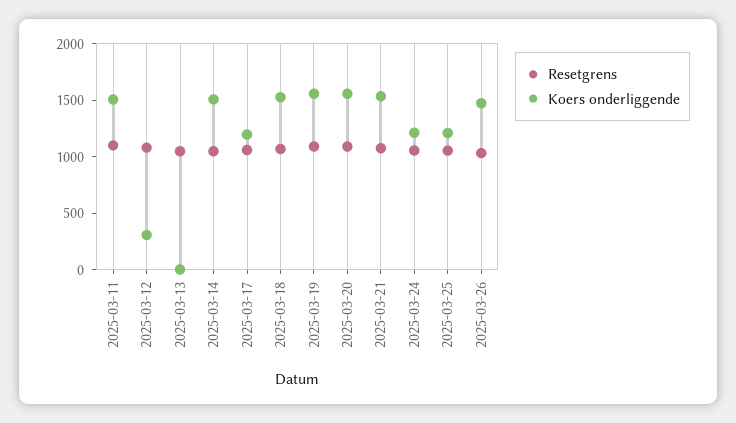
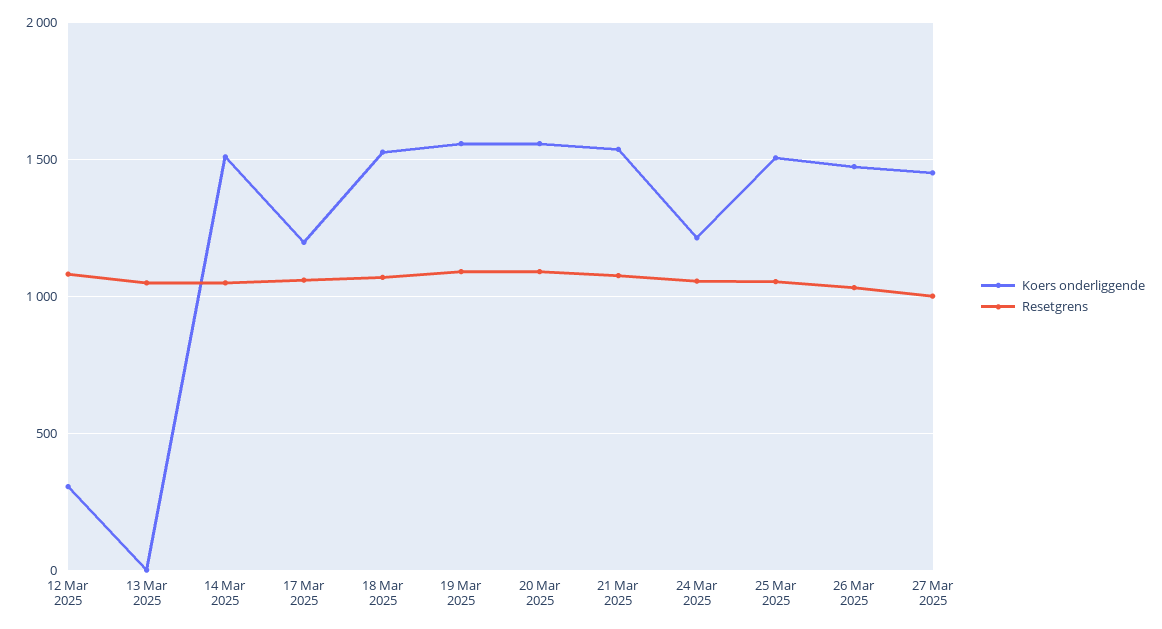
Resetgrens, 2025-03-11: 1100 -> none
Koers onderliggende, 2025-03-11: 1500 -> none
Koers onderliggende, 2025-03-25: 1200 -> 1500
Koers onderliggende, 27 Mar 2025: none -> 1450
Resetgrens, 27 Mar 2025: none -> 1000

